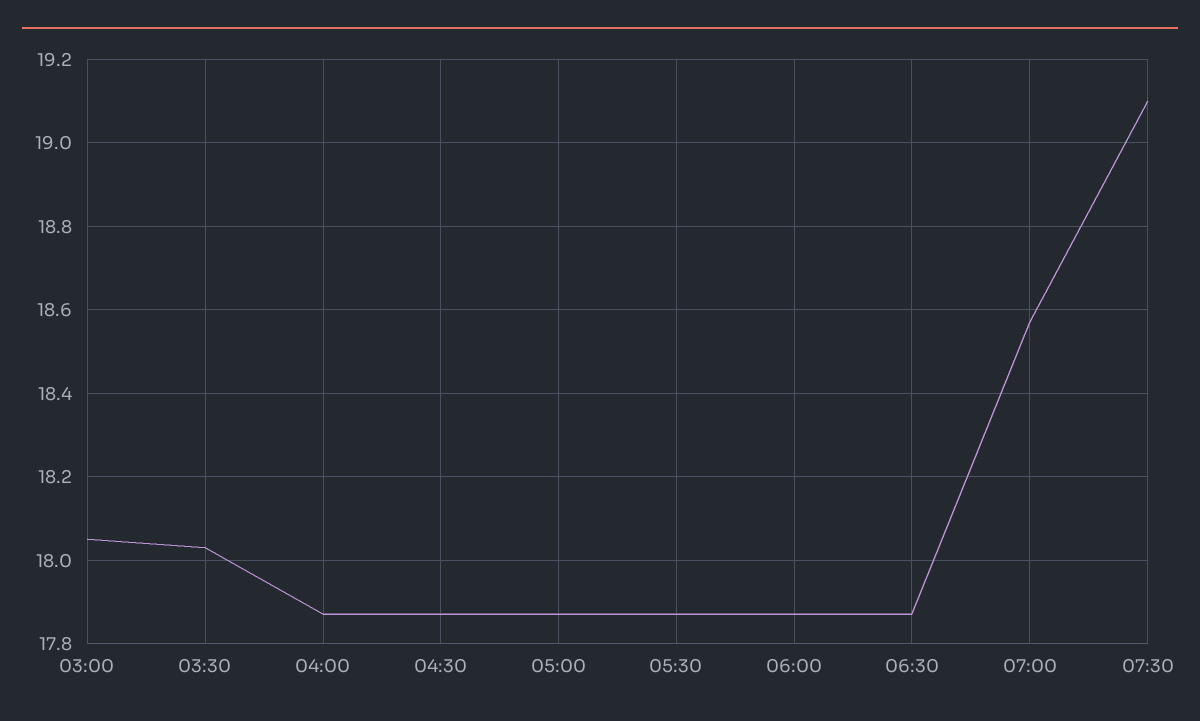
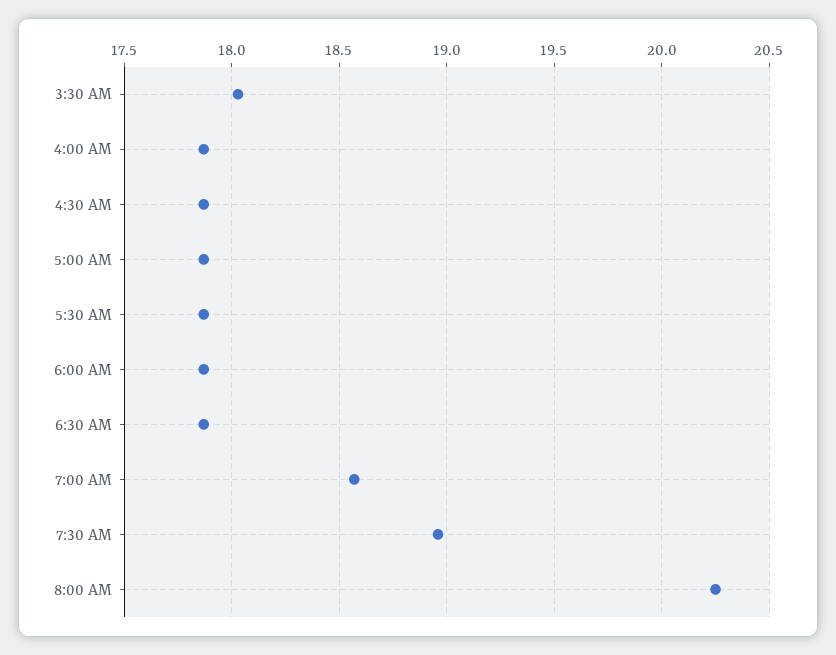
03:00: 18.05 -> none
07:30: 19.1 -> 18.95
8:00 AM: none -> 20.25

